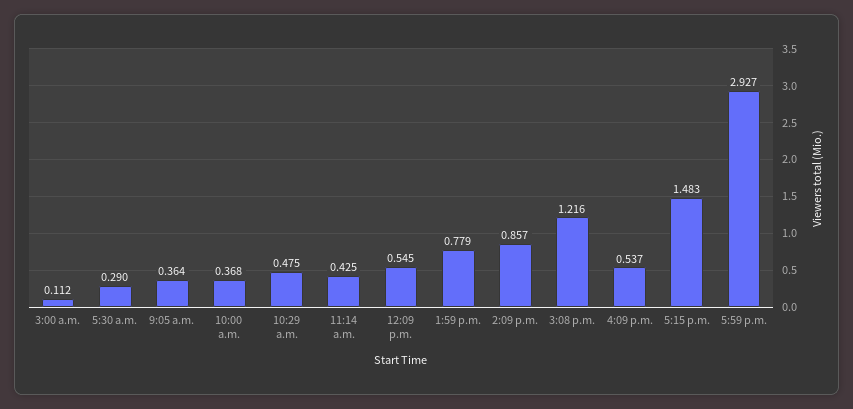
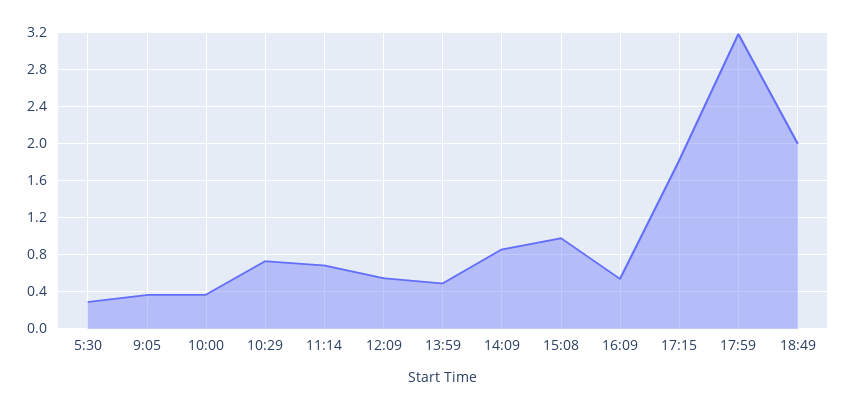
3:00 a.m.: 0.112 -> none
10:29 a.m.: 0.475 -> 0.7
11:14 a.m.: 0.425 -> 0.7
1:59 p.m.: 0.779 -> 0.5
3:08 p.m.: 1.216 -> 1
5:15 p.m.: 1.483 -> 1.8
5:59 p.m.: 2.927 -> 3.2
18:49: none -> 2

